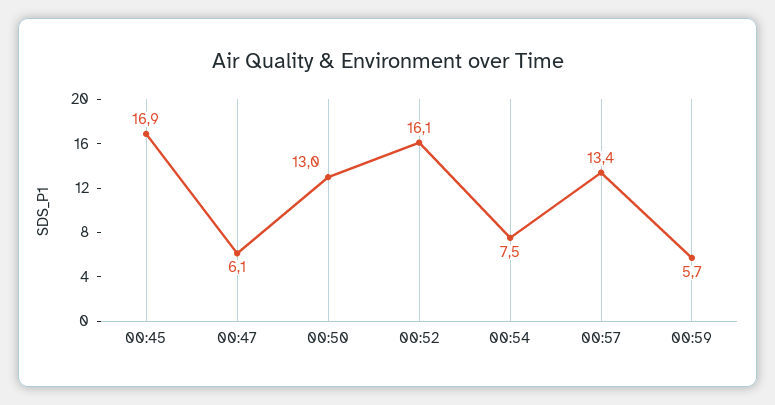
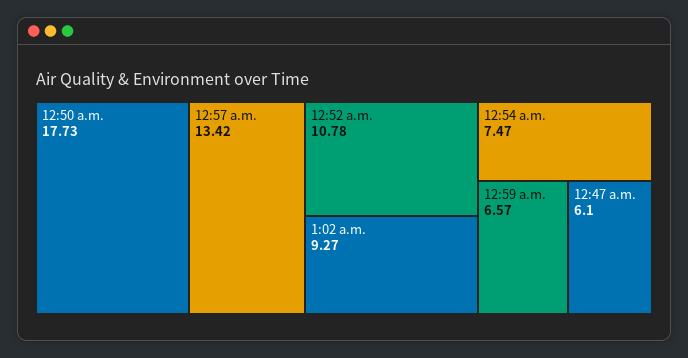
00:45: 16.9 -> none
00:50: 13 -> 17.73
00:52: 16.1 -> 10.78
00:59: 5.7 -> 6.57
1:02 a.m.: none -> 9.27

